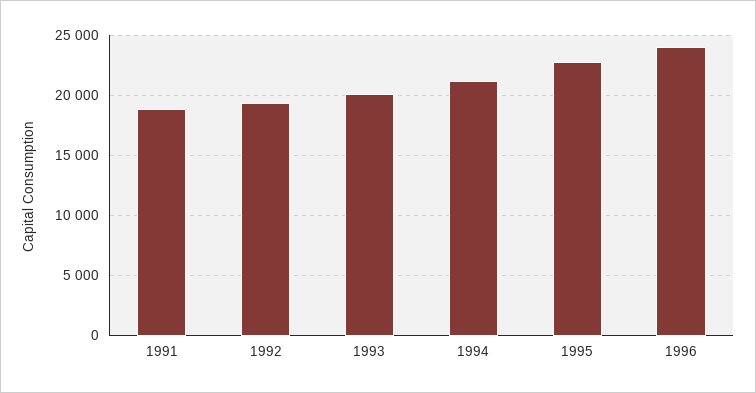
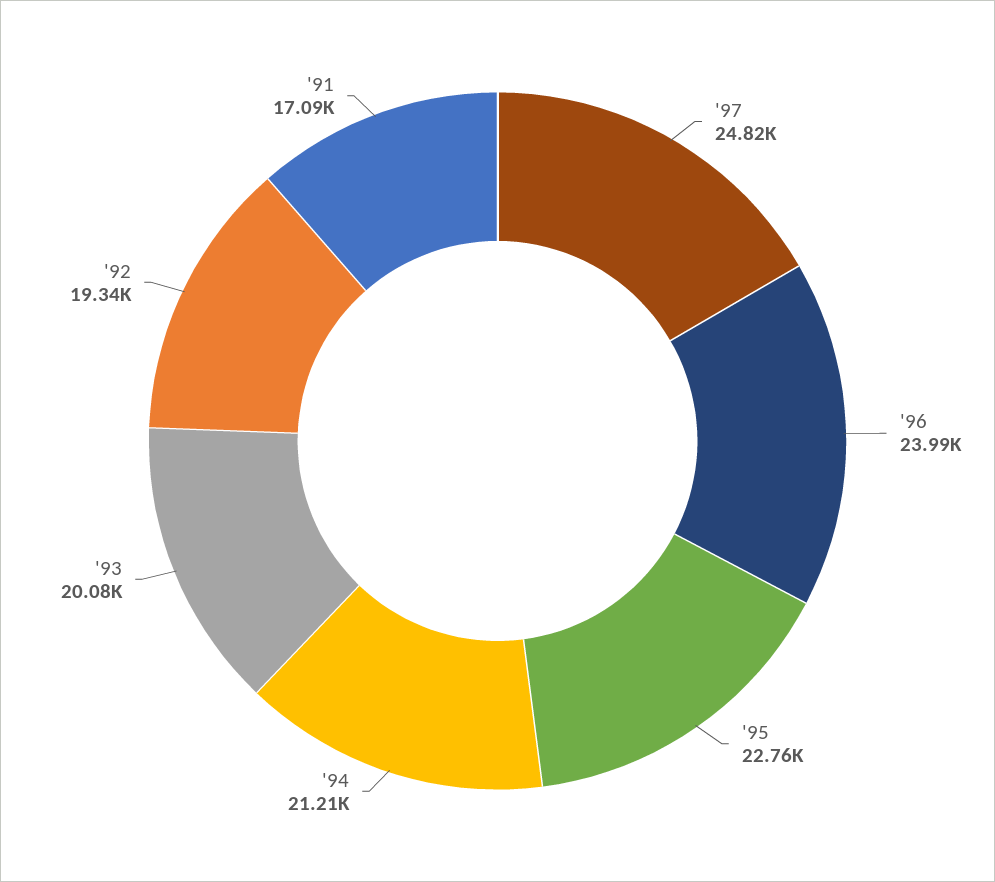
1991: 19000 -> 17090
'97: none -> 24820

